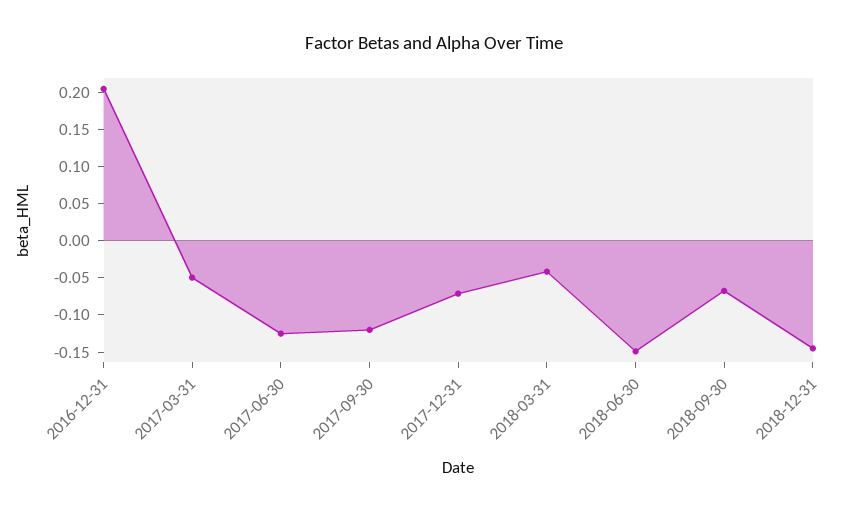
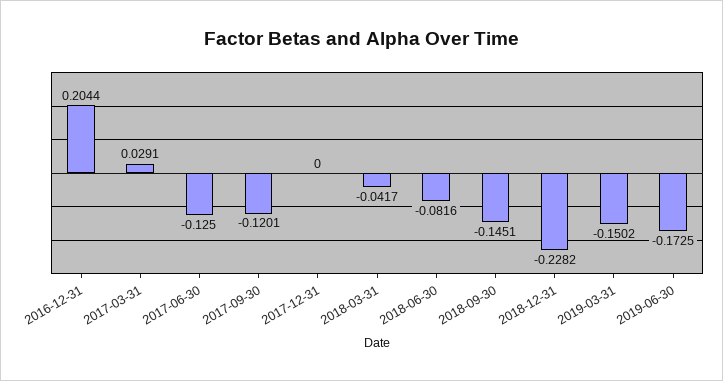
2017-03-31: -0.05 -> 0.0291
2017-12-31: -0.075 -> 0
2018-06-30: -0.15 -> -0.0816
2018-09-30: -0.075 -> -0.1451
2018-12-31: -0.15 -> -0.2282
2019-03-31: none -> -0.1502
2019-06-30: none -> -0.1725

